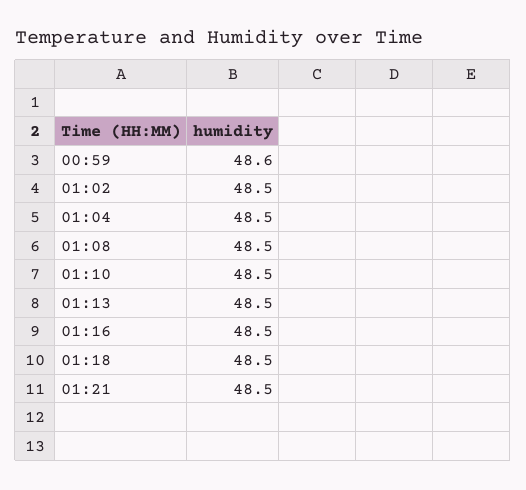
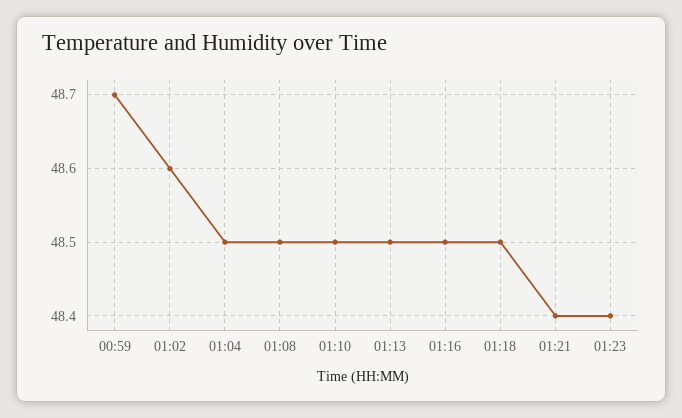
00:59: 48.6 -> 48.7
01:02: 48.5 -> 48.6
01:21: 48.5 -> 48.4
01:23: none -> 48.4

